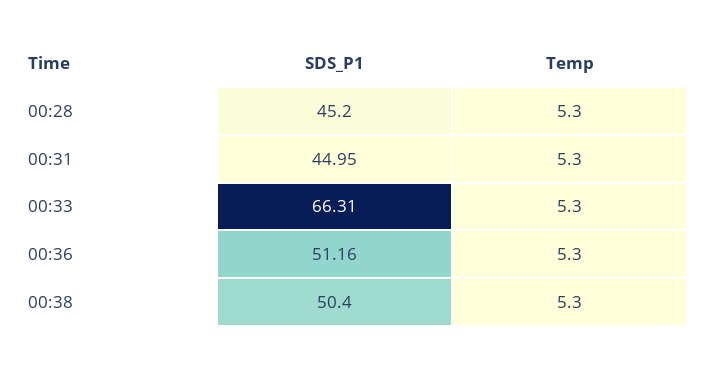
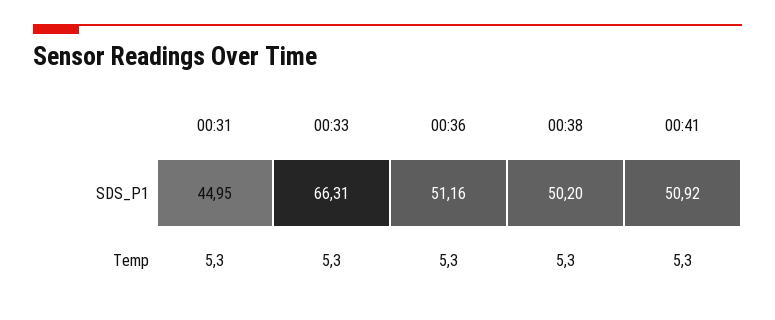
SDS_P1, 00:28: 45.2 -> none
Temp, 00:28: 5.3 -> none
SDS_P1, 00:38: 50.4 -> 50.2
SDS_P1, 00:41: none -> 50.92
Temp, 00:41: none -> 5.3

